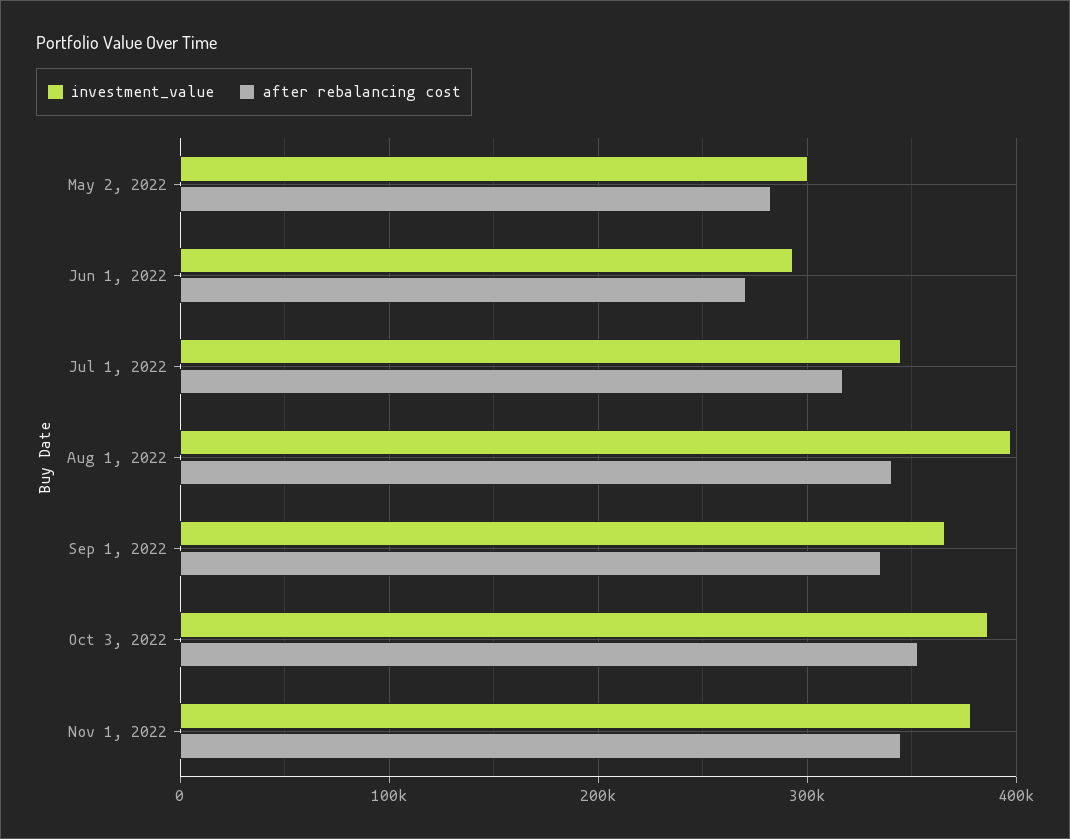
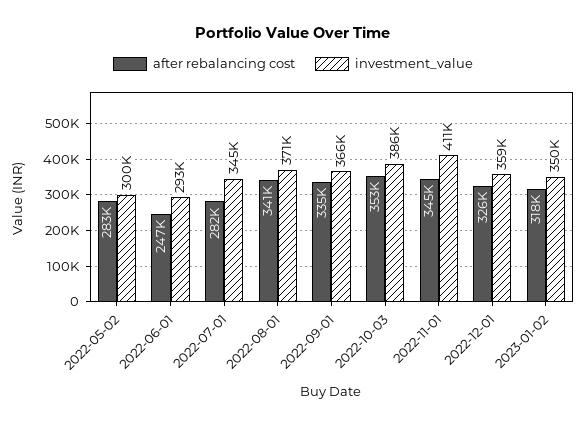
after rebalancing cost, Jun 1, 2022: 270000 -> 247000
after rebalancing cost, Jul 1, 2022: 320000 -> 282000
investment_value, Aug 1, 2022: 400000 -> 371000
investment_value, Nov 1, 2022: 380000 -> 411000
after rebalancing cost, 2022-12-01: none -> 326000
investment_value, 2022-12-01: none -> 359000
after rebalancing cost, 2023-01-02: none -> 318000
investment_value, 2023-01-02: none -> 350000

